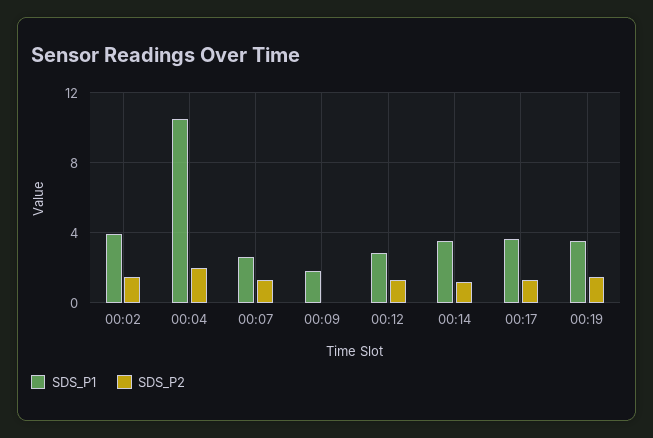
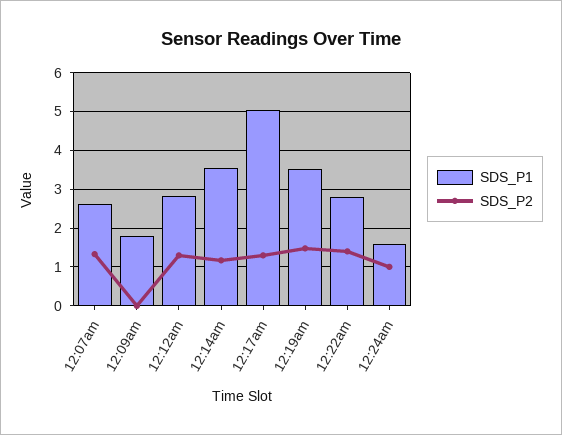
SDS_P1, 00:02: 4 -> none
SDS_P2, 00:02: 1.5 -> none
SDS_P1, 00:04: 10.5 -> none
SDS_P2, 00:04: 2 -> none
SDS_P1, 00:17: 3.5 -> 5
SDS_P1, 12:22am: none -> 2.8
SDS_P2, 12:22am: none -> 1.4
SDS_P1, 12:24am: none -> 1.6
SDS_P2, 12:24am: none -> 1

